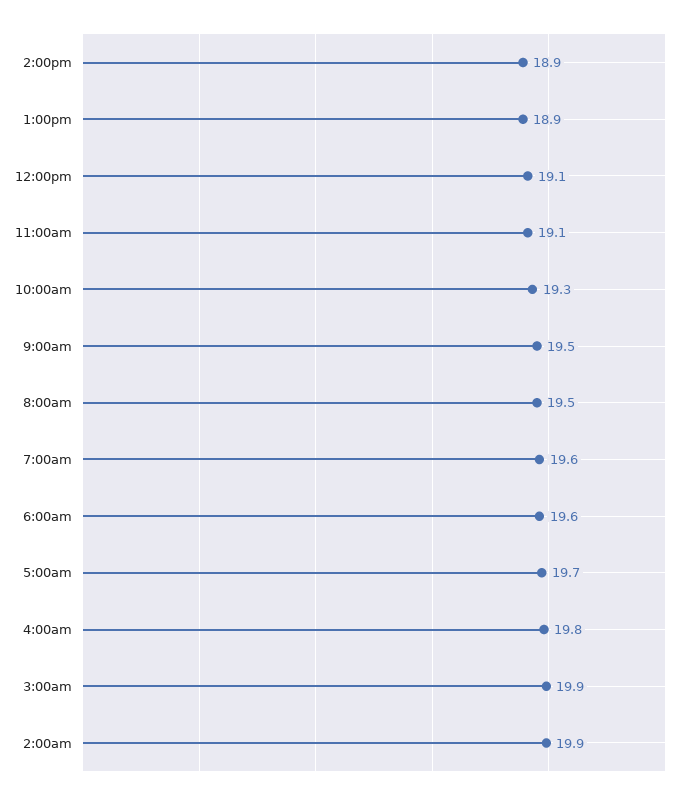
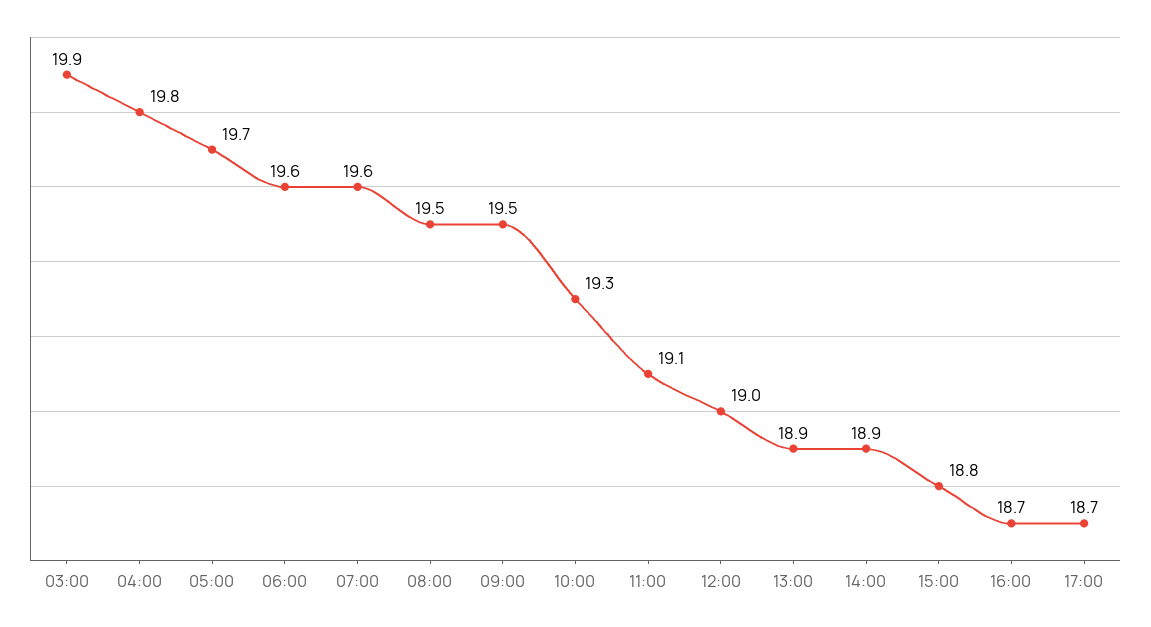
12:00pm: 19.1 -> 19
2:00am: 19.9 -> none
15:00: none -> 18.8
16:00: none -> 18.7
17:00: none -> 18.7

